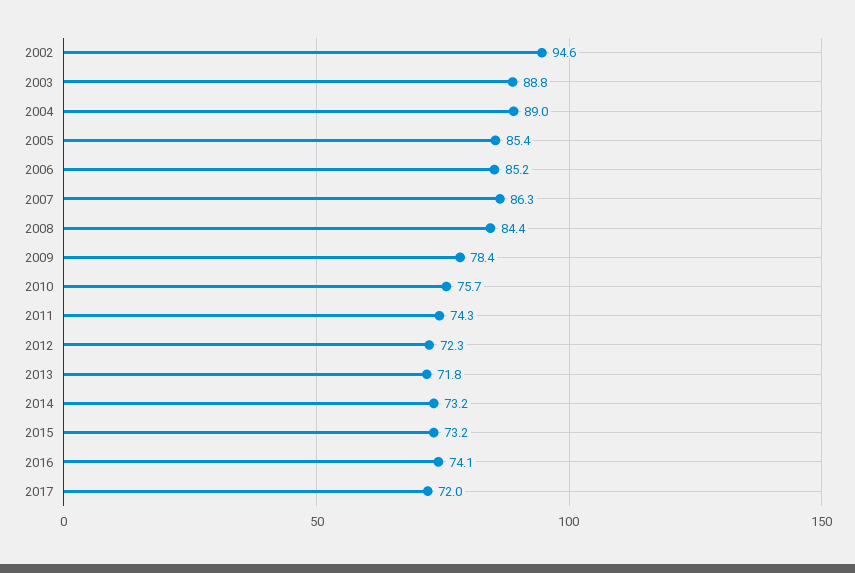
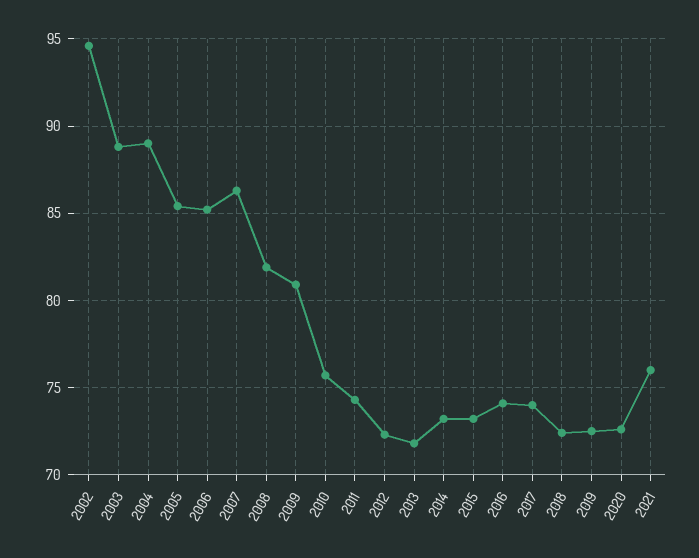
2008: 84.4 -> 82
2009: 78.4 -> 81
2017: 72 -> 74
2018: none -> 72.5
2019: none -> 72.5
2020: none -> 72.5
2021: none -> 76

